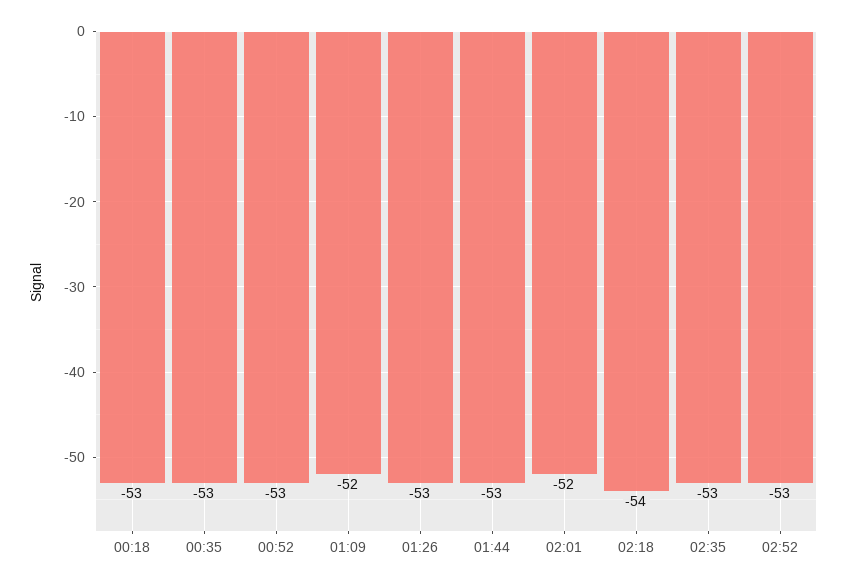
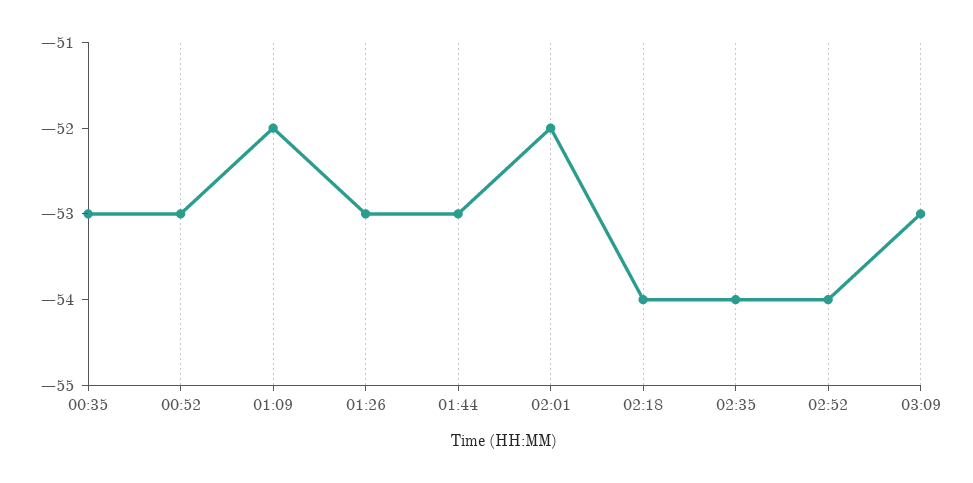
00:18: -53 -> none
02:35: -53 -> -54
02:52: -53 -> -54
03:09: none -> -53

